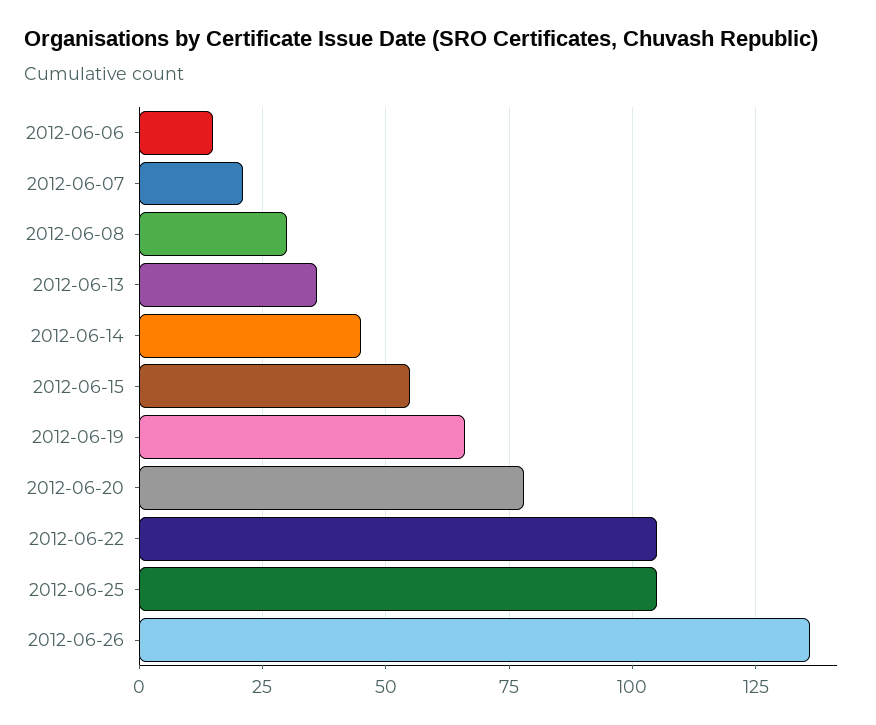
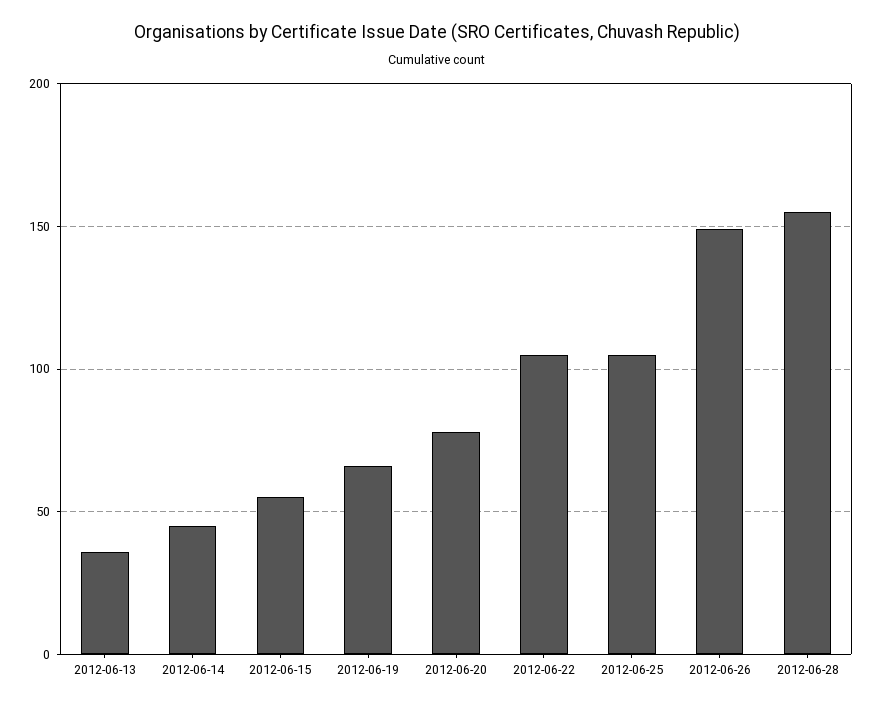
2012-06-06: 15 -> none
2012-06-07: 20 -> none
2012-06-08: 30 -> none
2012-06-26: 135 -> 150
2012-06-28: none -> 155

